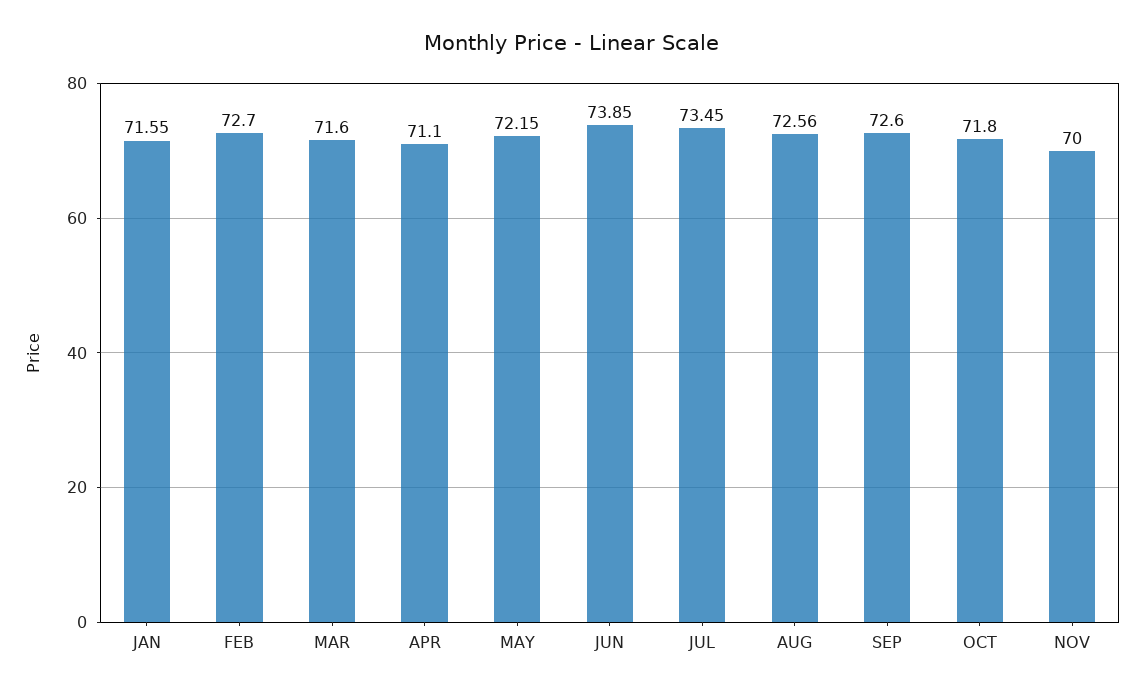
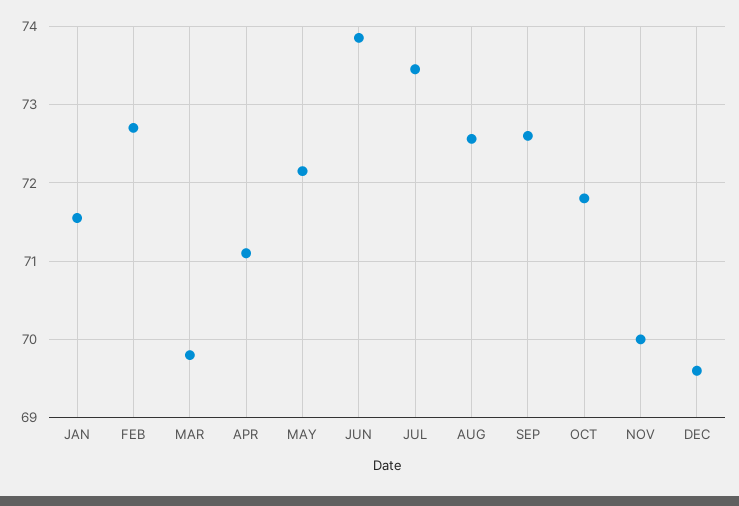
MAR: 71.6 -> 69.8
DEC: none -> 69.6

